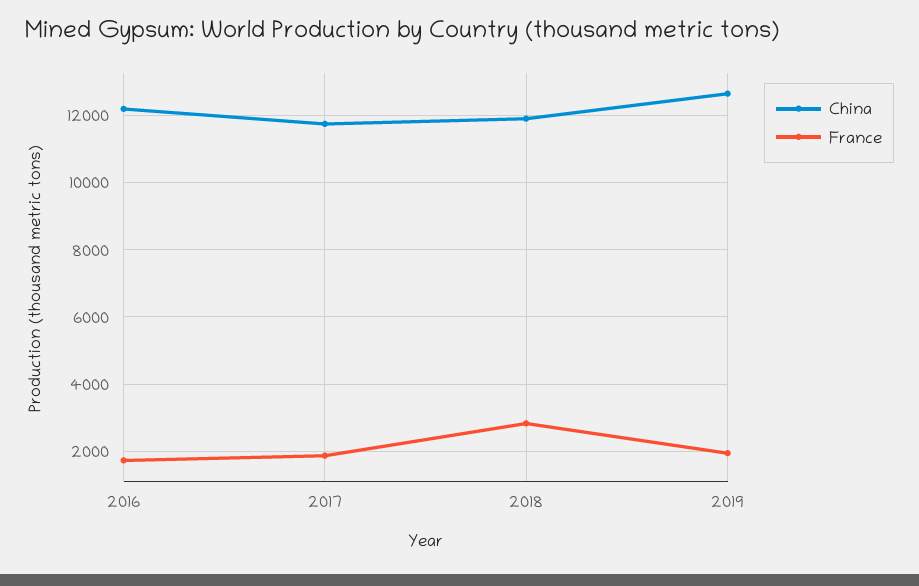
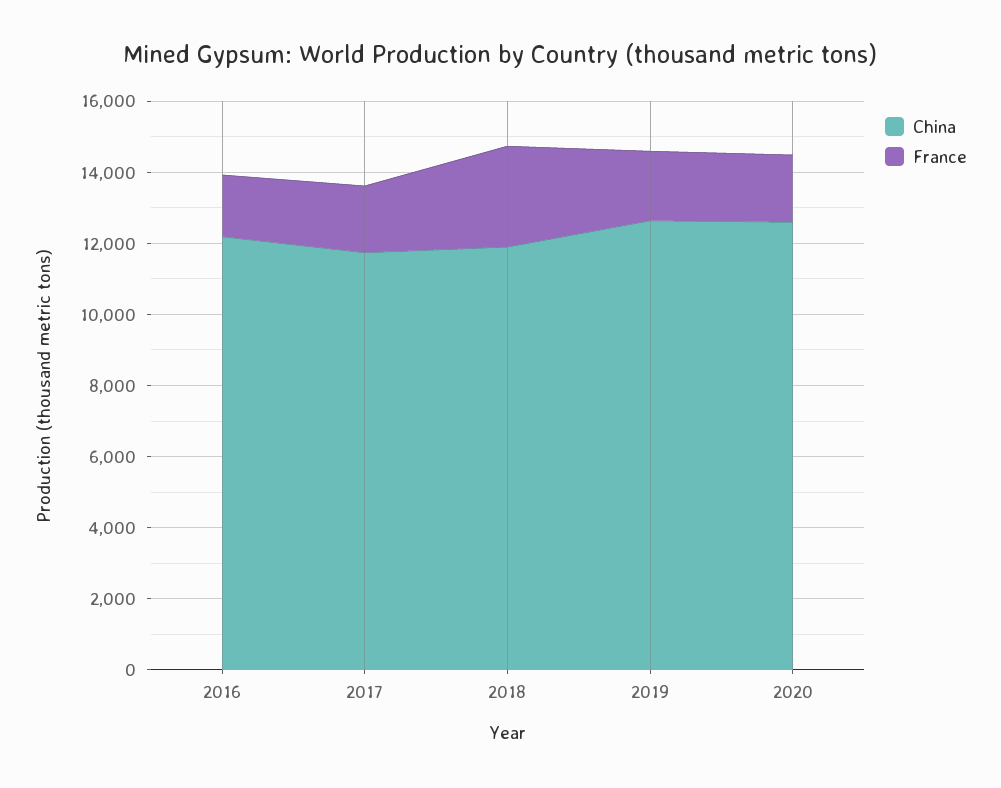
China, 2020: none -> 12500
France, 2020: none -> 2000

